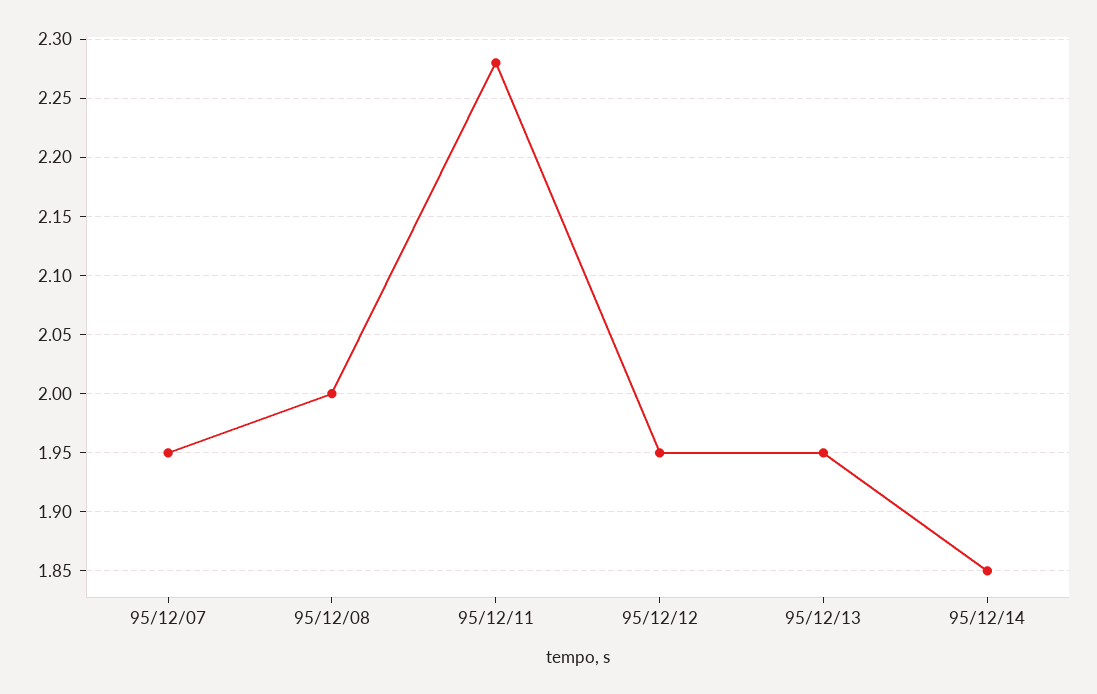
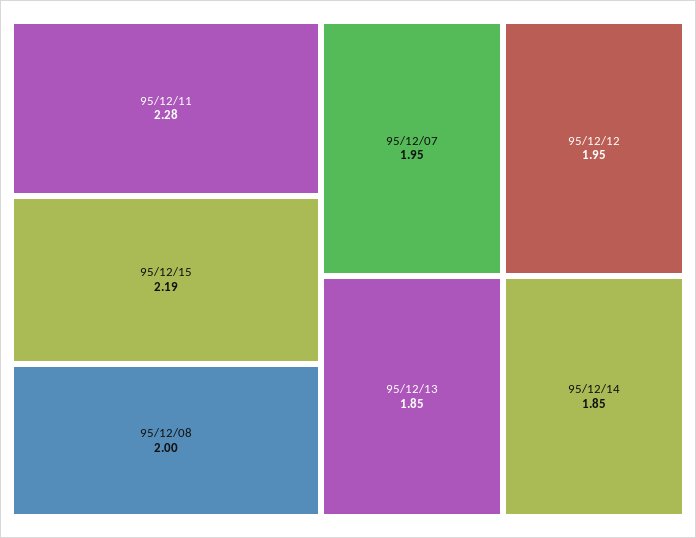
95/12/13: 1.95 -> 1.85
95/12/15: none -> 2.19

